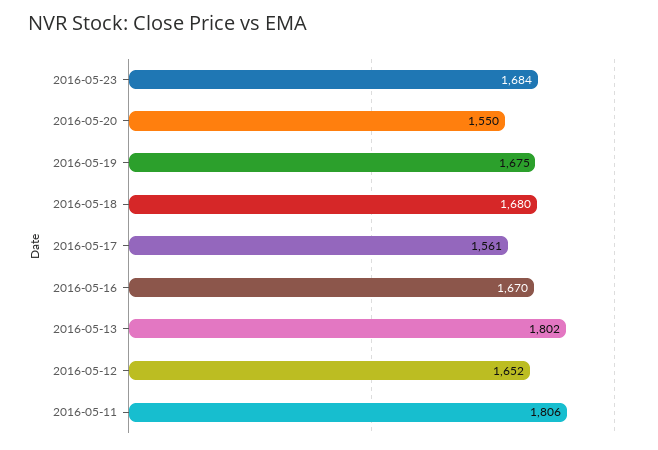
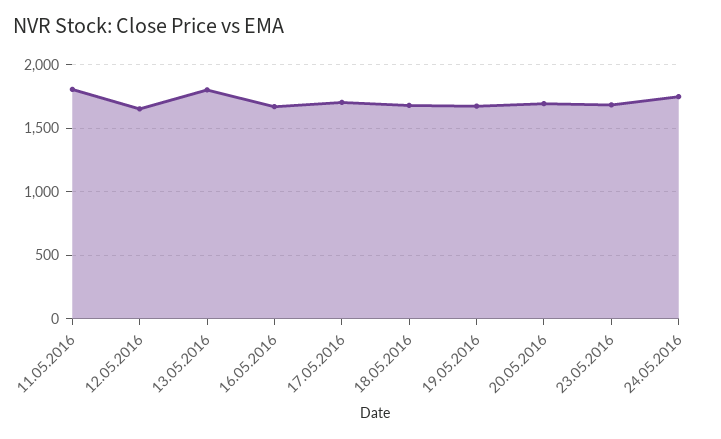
2016-05-20: 1550 -> 1700
2016-05-17: 1561 -> 1700
24.05.2016: none -> 1750

